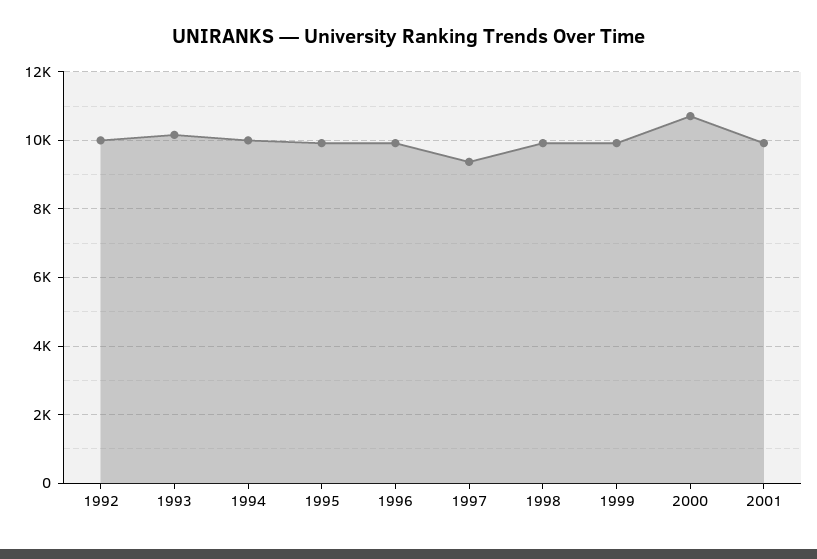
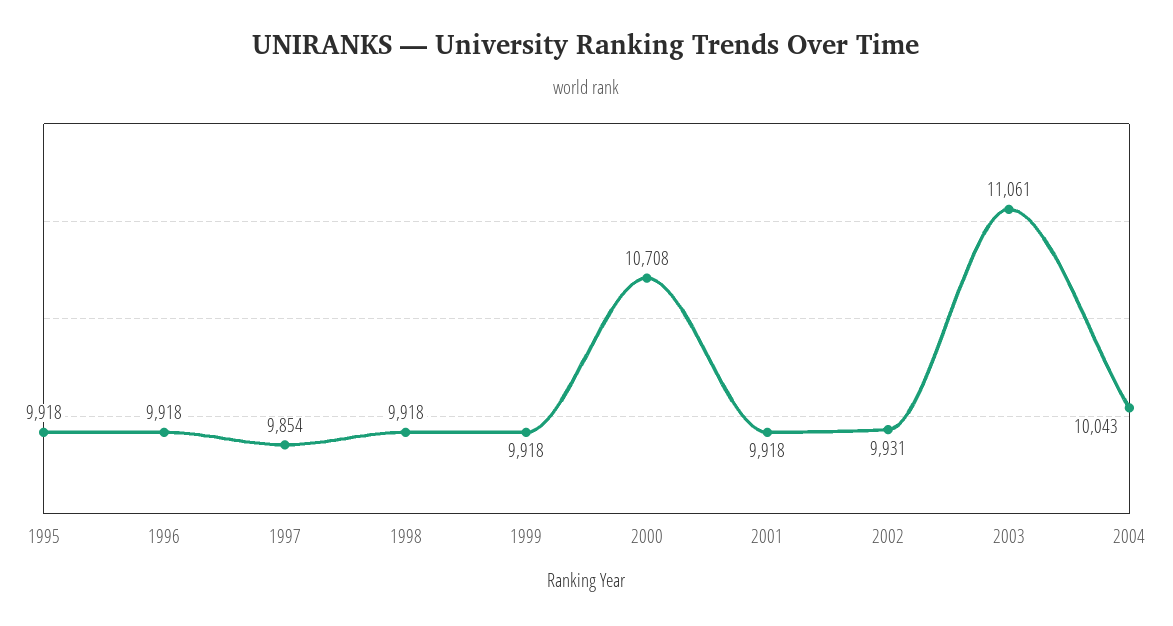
1992: 10000 -> none
1993: 10200 -> none
1994: 10000 -> none
1997: 9400 -> 9854
2002: none -> 9931
2003: none -> 11061
2004: none -> 10043

